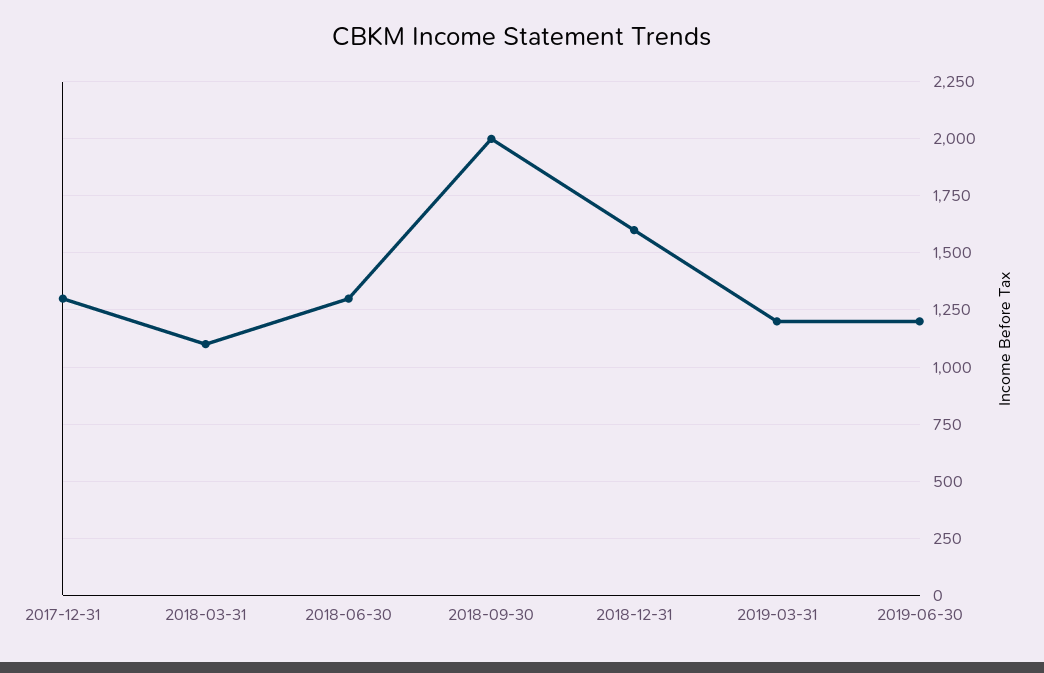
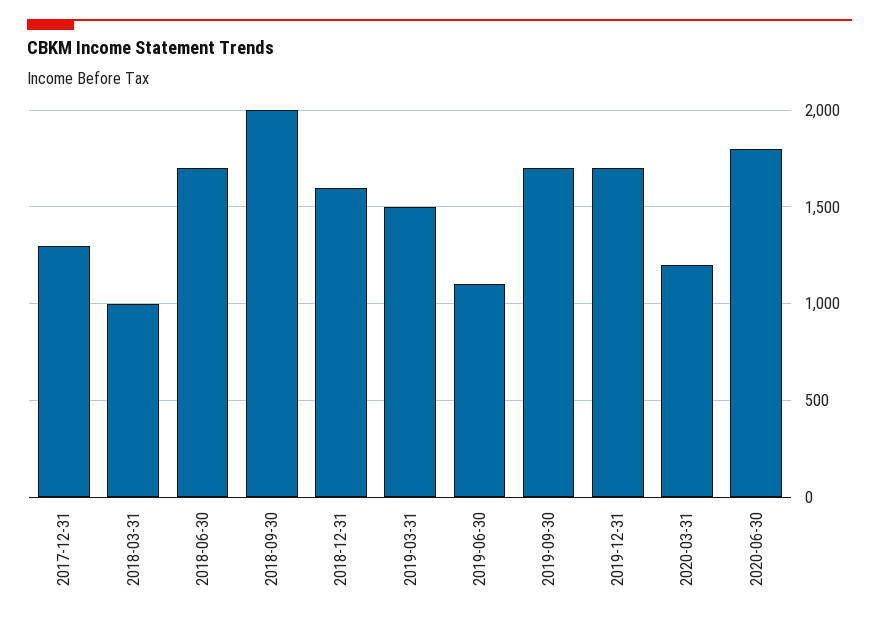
2018-03-31: 1100 -> 1000
2018-06-30: 1300 -> 1700
2019-03-31: 1200 -> 1500
2019-06-30: 1200 -> 1100
2019-09-30: none -> 1700
2019-12-31: none -> 1700
2020-03-31: none -> 1200
2020-06-30: none -> 1800

